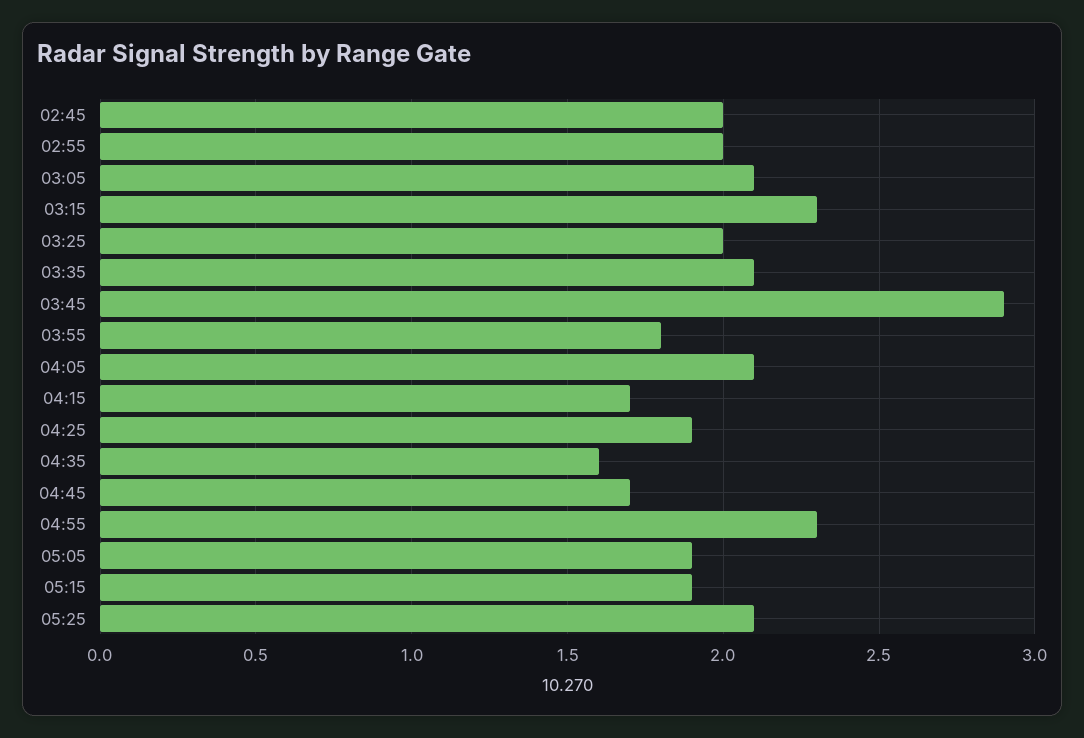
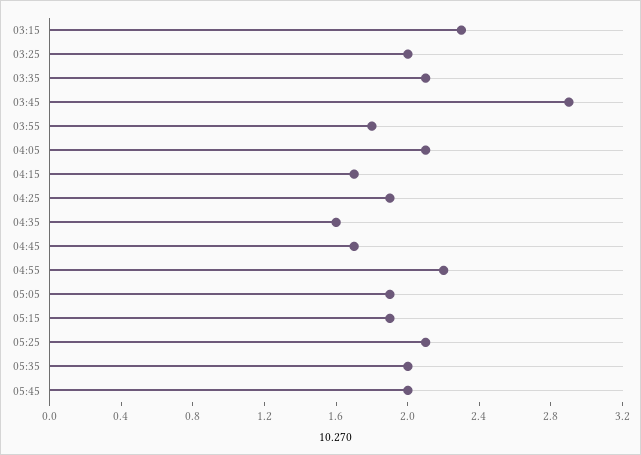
02:45: 2 -> none
02:55: 2 -> none
03:05: 2.1 -> none
04:55: 2.3 -> 2.2
05:35: none -> 2
05:45: none -> 2

